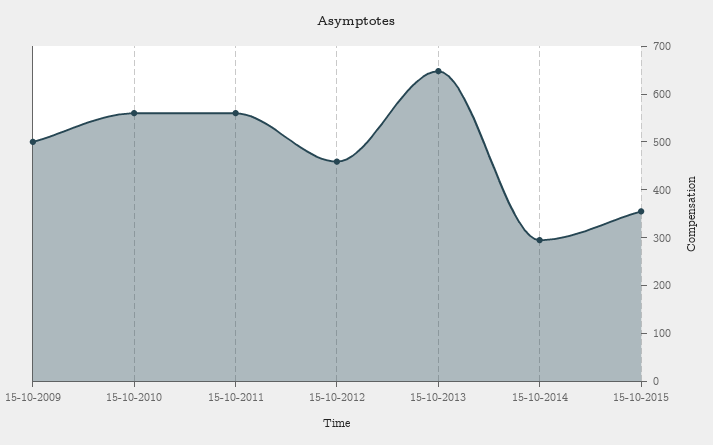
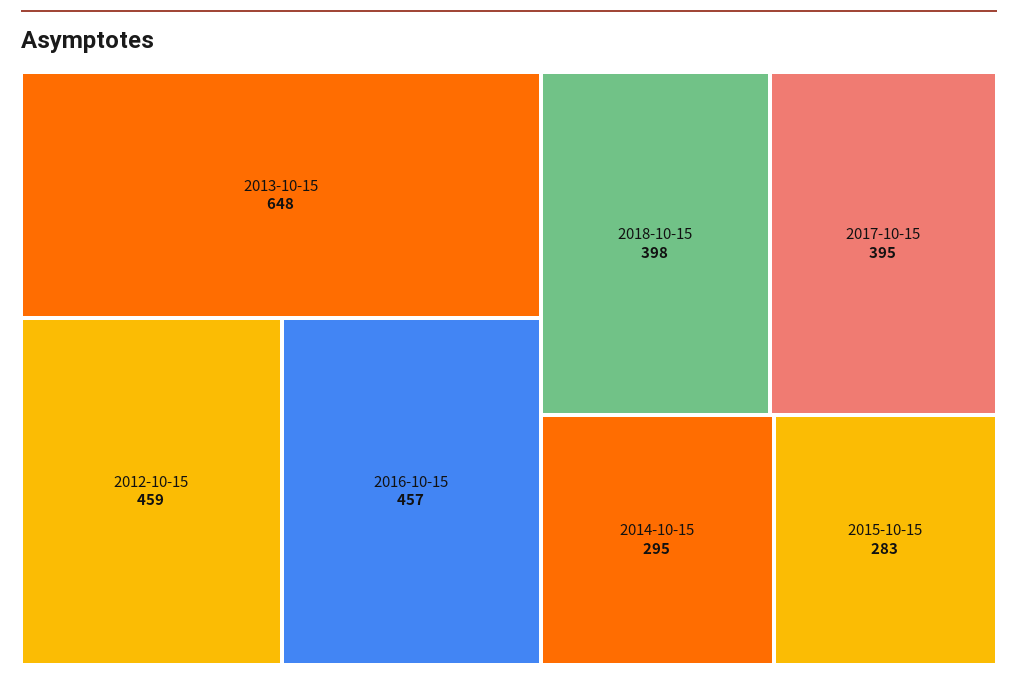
15-10-2009: 500 -> none
15-10-2010: 560 -> none
15-10-2011: 560 -> none
15-10-2015: 360 -> 283
2016-10-15: none -> 457
2018-10-15: none -> 398
2017-10-15: none -> 395

